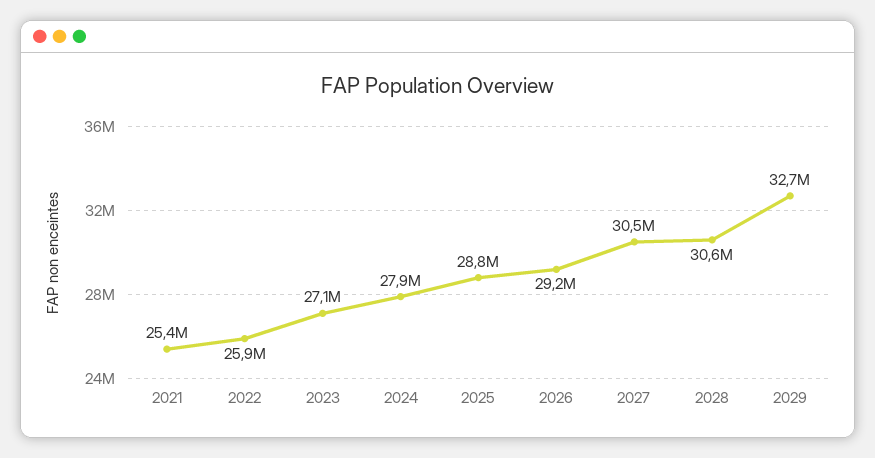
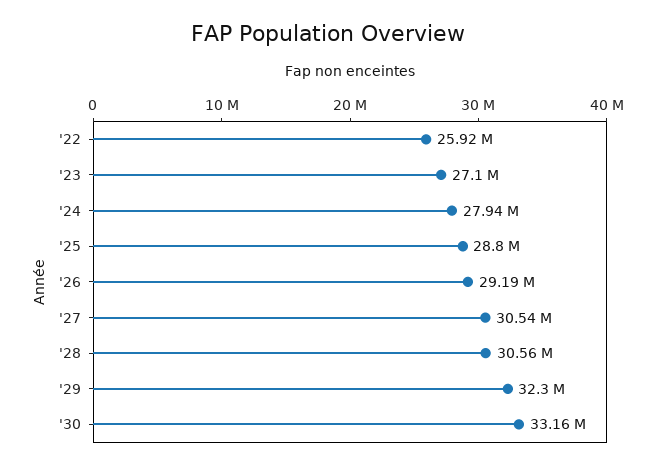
2021: 25400000 -> none
2029: 32700000 -> 32300000
'30: none -> 33160000

